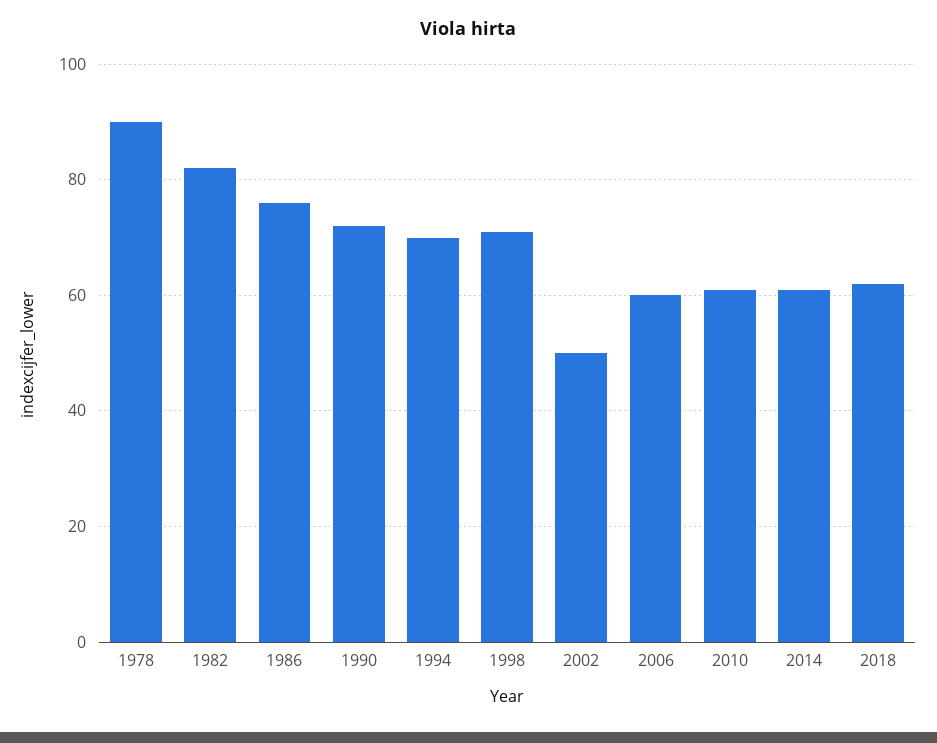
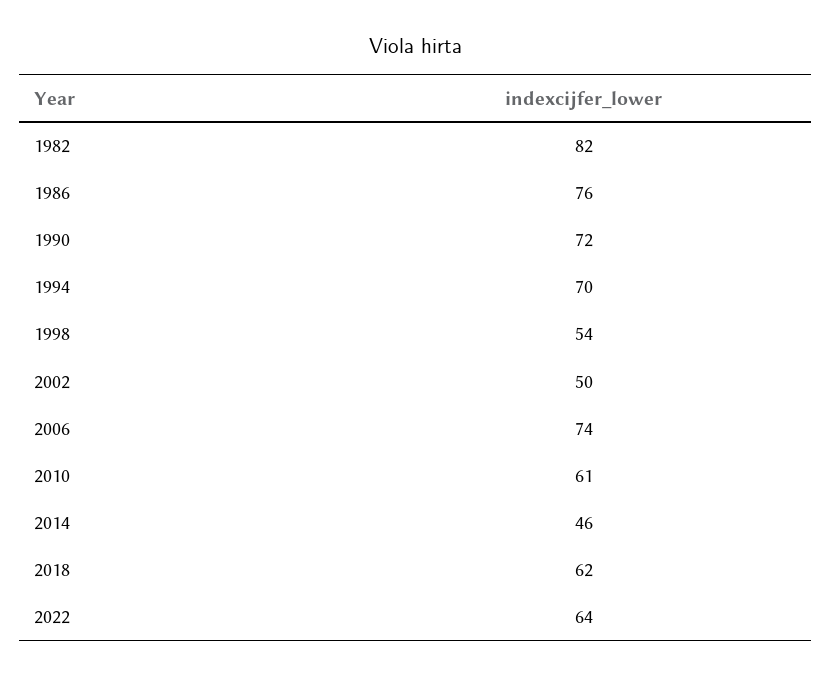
1978: 90 -> none
1998: 70 -> 54
2006: 60 -> 74
2014: 60 -> 46
2022: none -> 64

